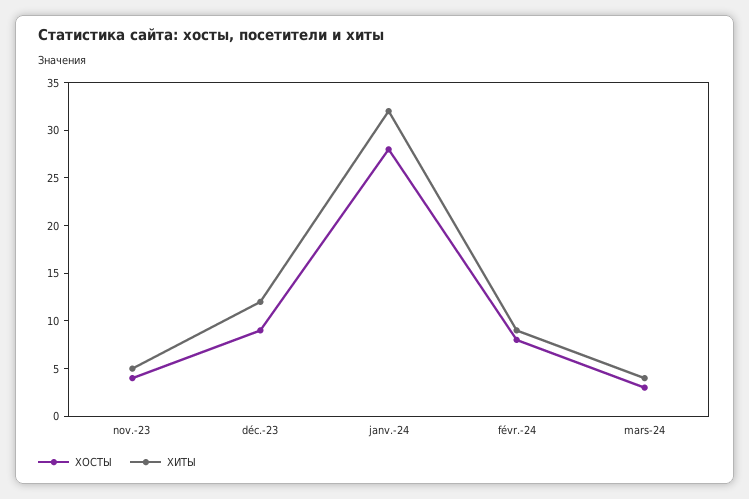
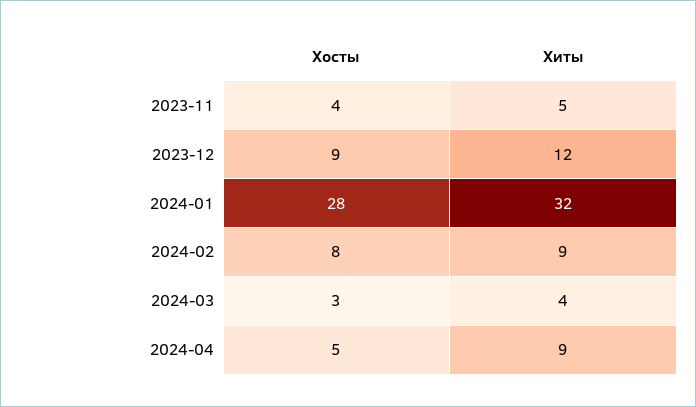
ХОСТЫ, 2024-04: none -> 5
ХИТЫ, 2024-04: none -> 9

